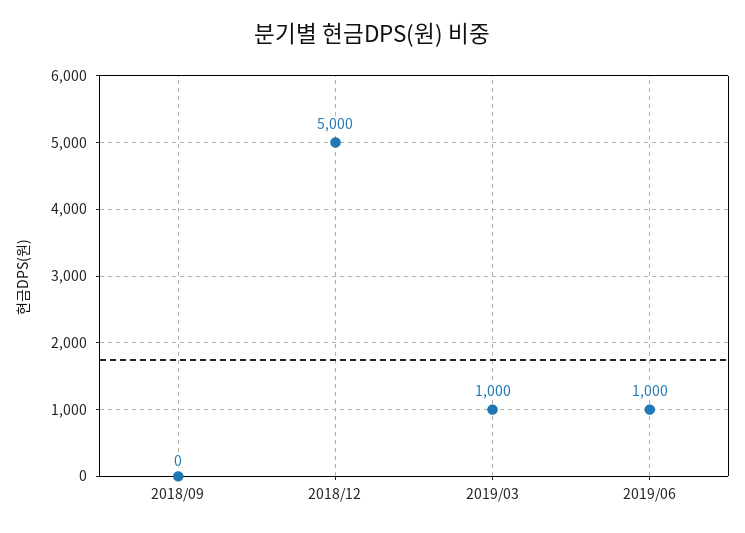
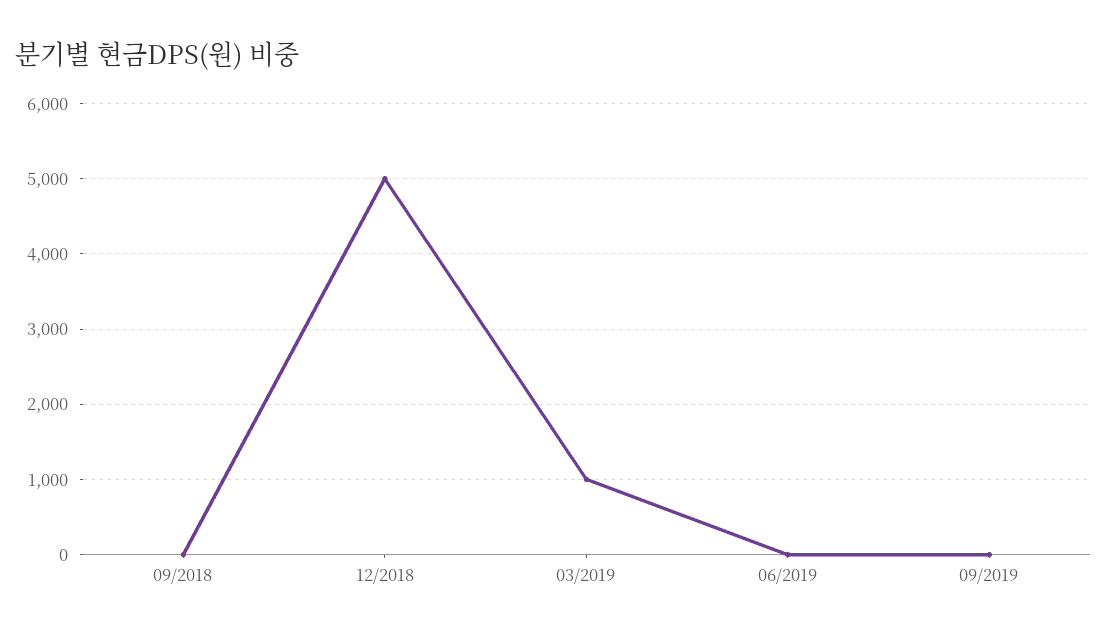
2019/06: 1000 -> 0
09/2019: none -> 0

